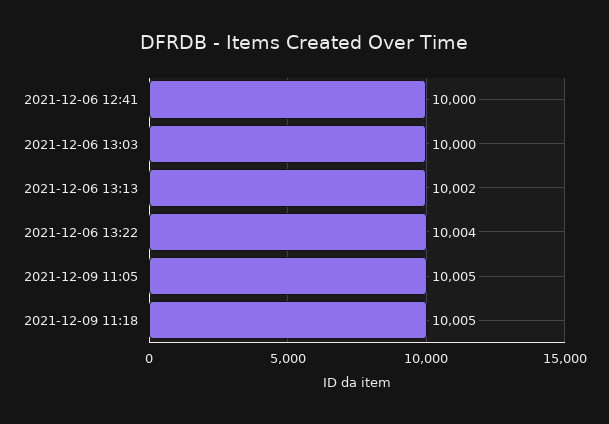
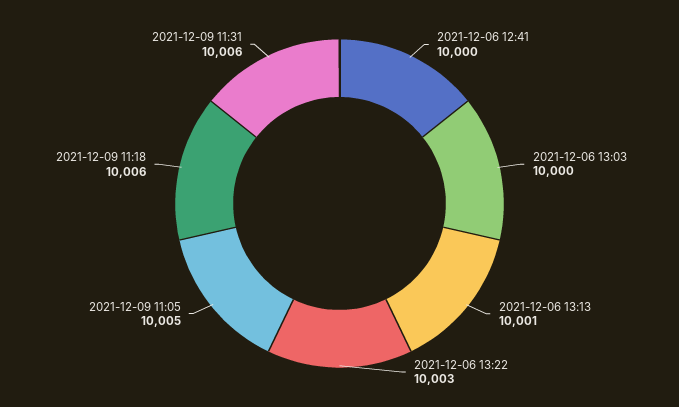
2021-12-06 13:13: 10002 -> 10001
2021-12-06 13:22: 10004 -> 10003
2021-12-09 11:18: 10005 -> 10006
2021-12-09 11:31: none -> 10006

